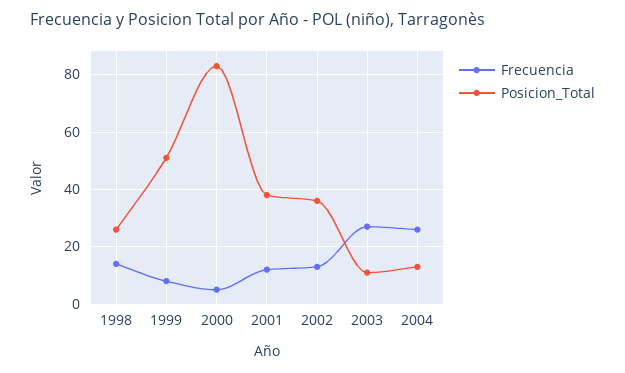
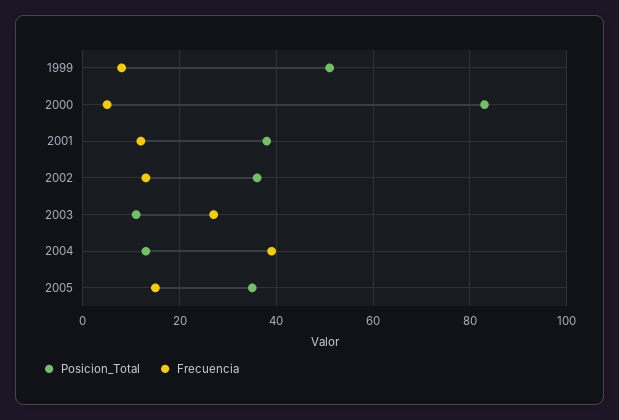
Frecuencia, 1998: 15 -> none
Posicion_Total, 1998: 25 -> none
Frecuencia, 2004: 25 -> 40
Posicion_Total, 2005: none -> 35
Frecuencia, 2005: none -> 15

